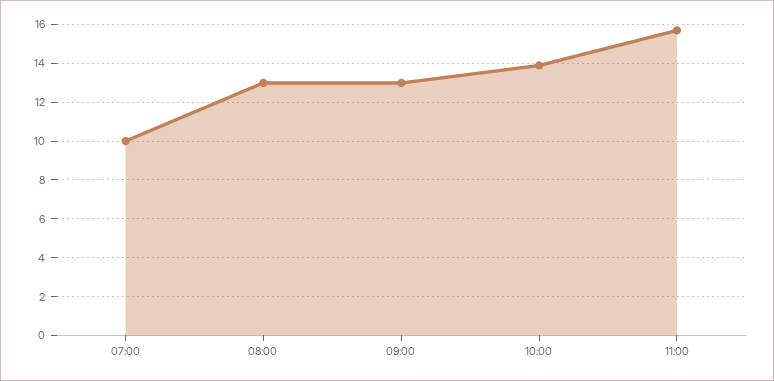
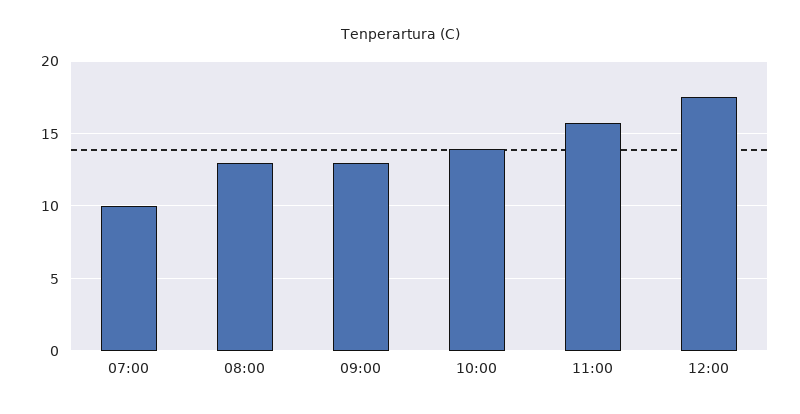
12:00: none -> 17.5

